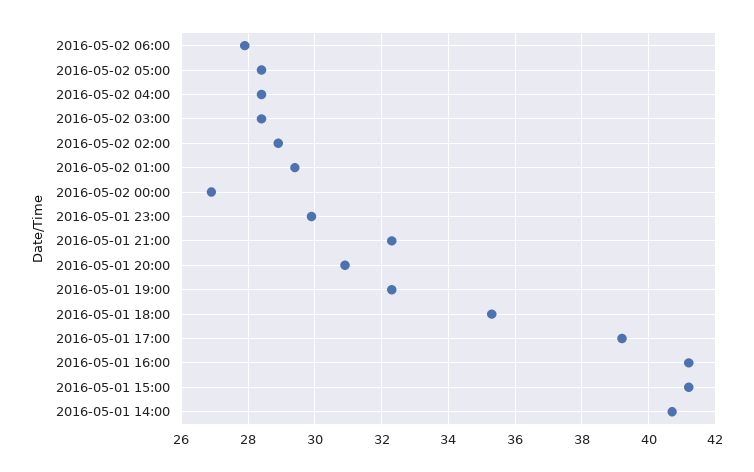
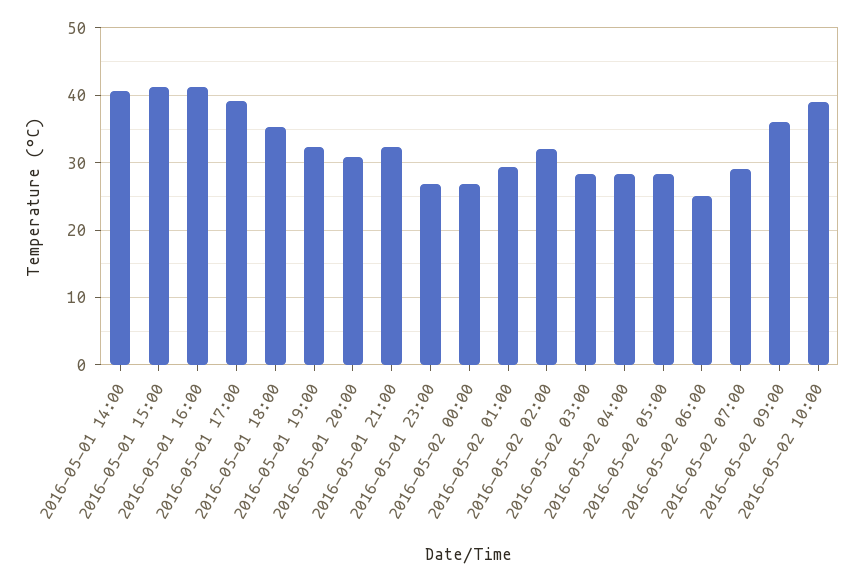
2016-05-02 06:00: 28 -> 25
2016-05-02 02:00: 29 -> 32
2016-05-01 23:00: 30 -> 27
2016-05-02 07:00: none -> 29
2016-05-02 09:00: none -> 36
2016-05-02 10:00: none -> 39

